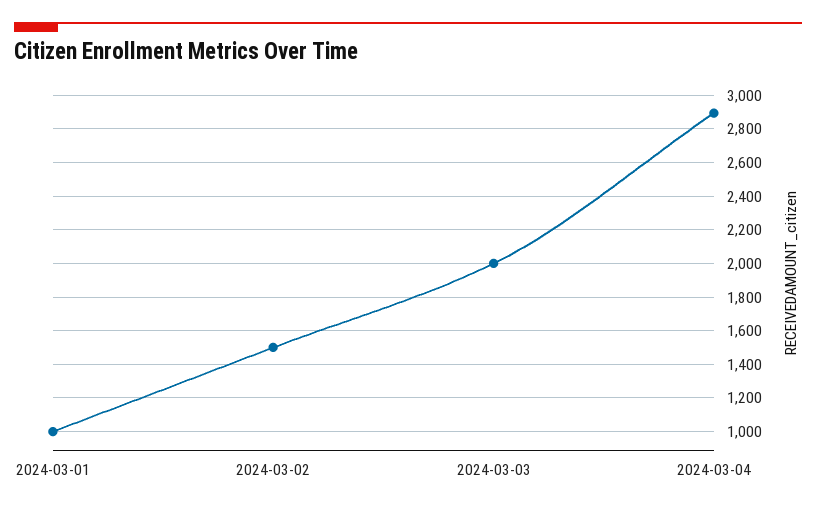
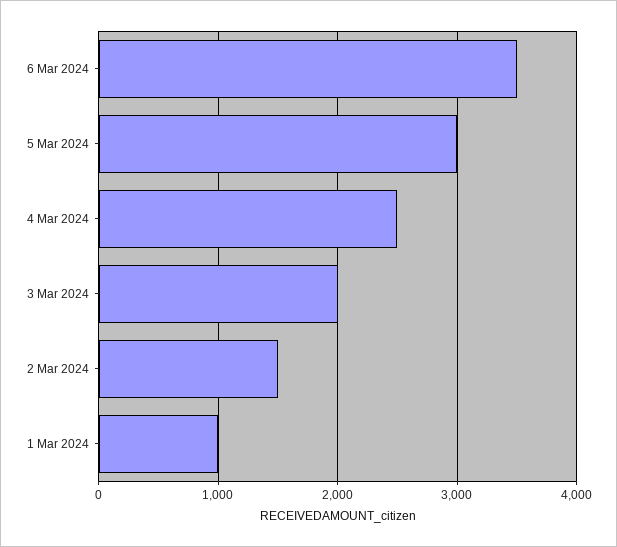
2024-03-04: 2900 -> 2500
6 Mar 2024: none -> 3500
5 Mar 2024: none -> 3000

